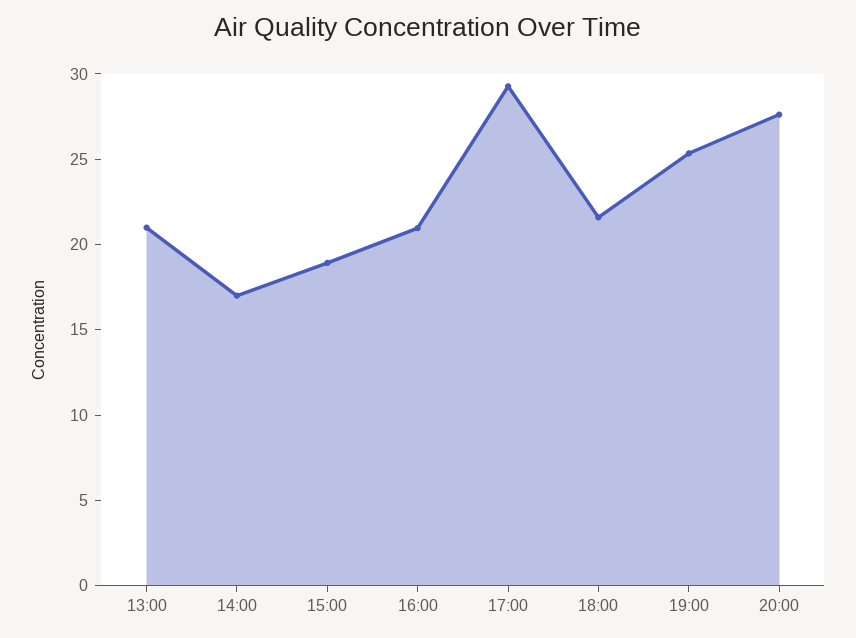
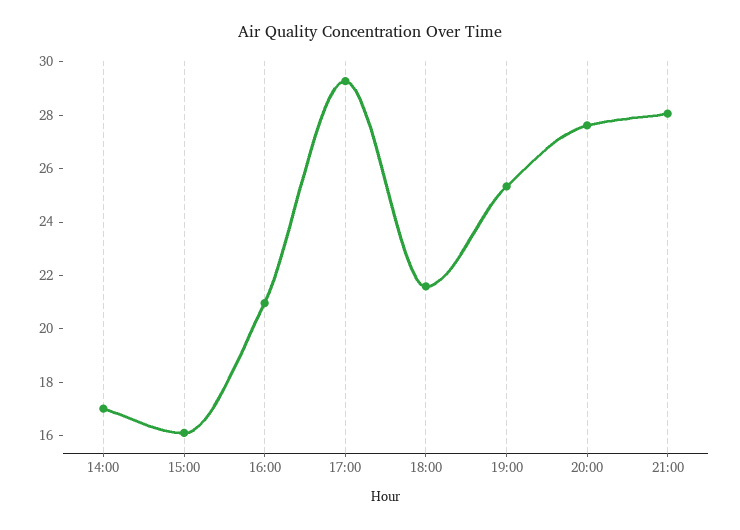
13:00: 21 -> none
15:00: 19 -> 16
21:00: none -> 28

